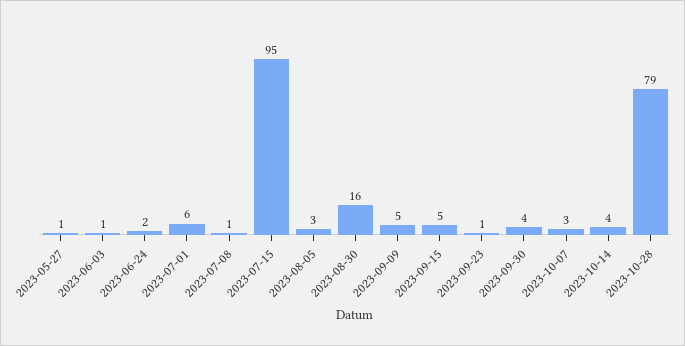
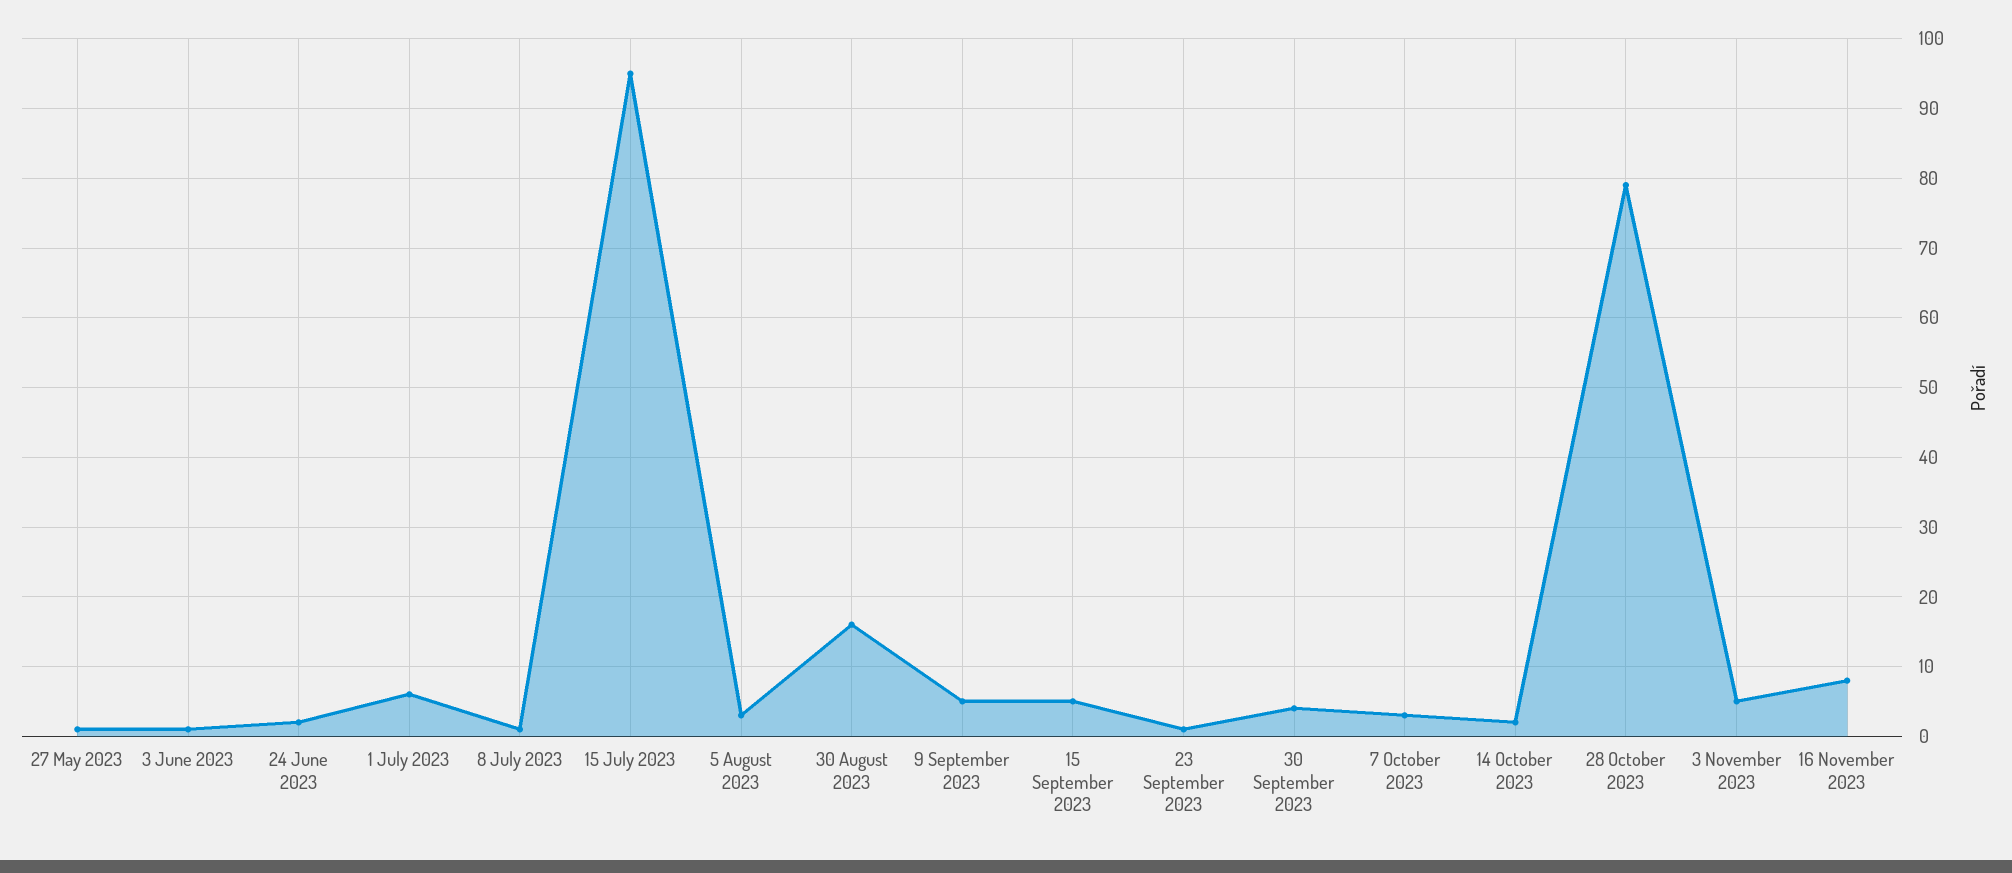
2023-10-14: 4 -> 2
3 November 2023: none -> 5
16 November 2023: none -> 8

